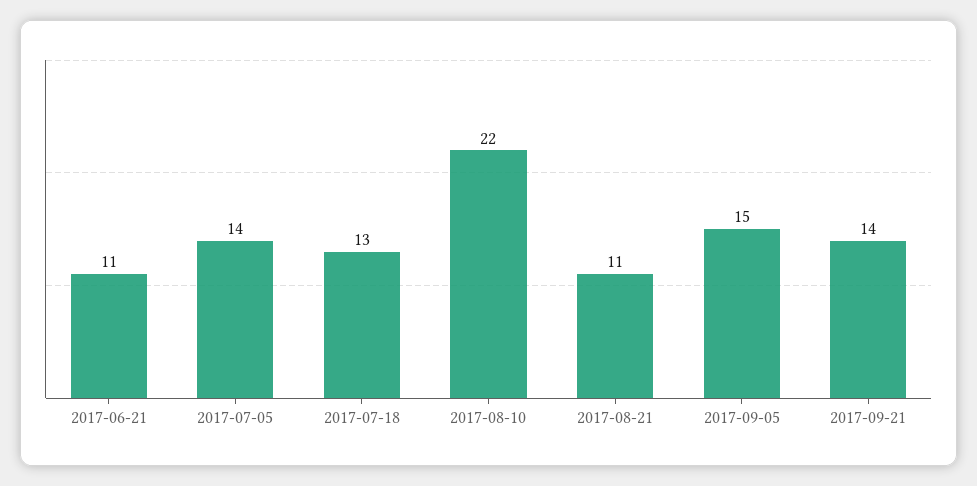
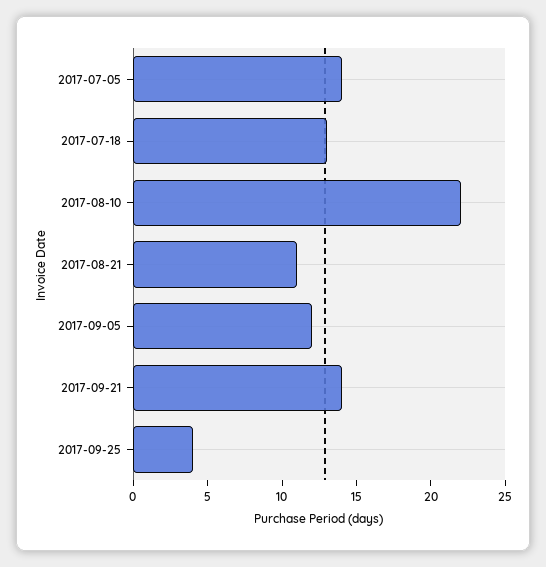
2017-06-21: 11 -> none
2017-09-05: 15 -> 12
2017-09-25: none -> 4

